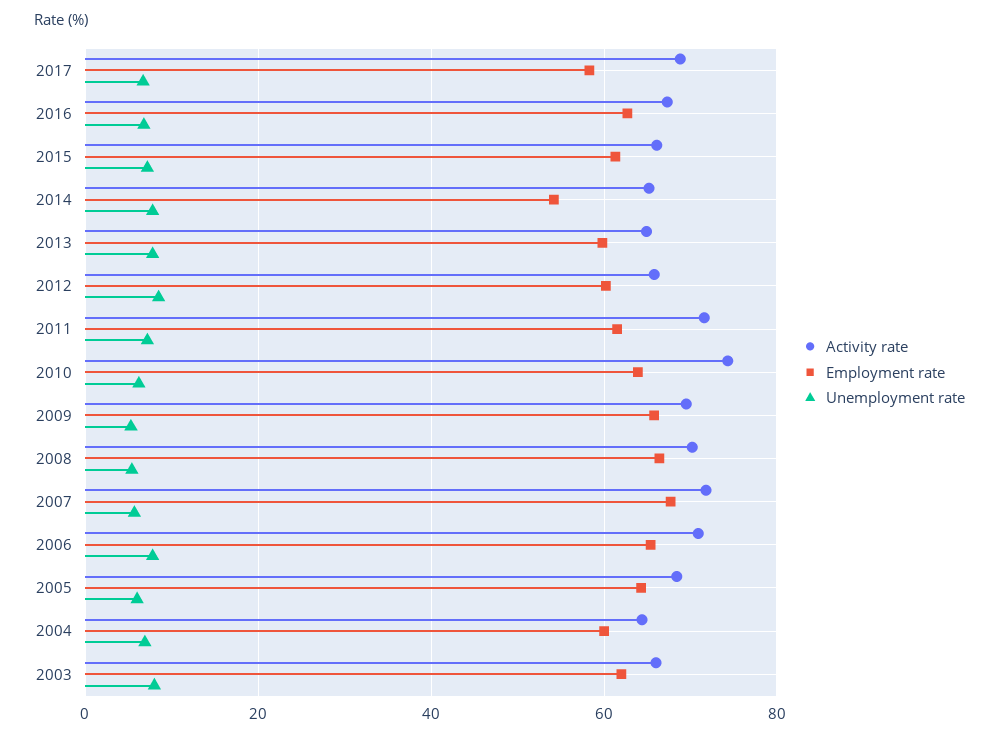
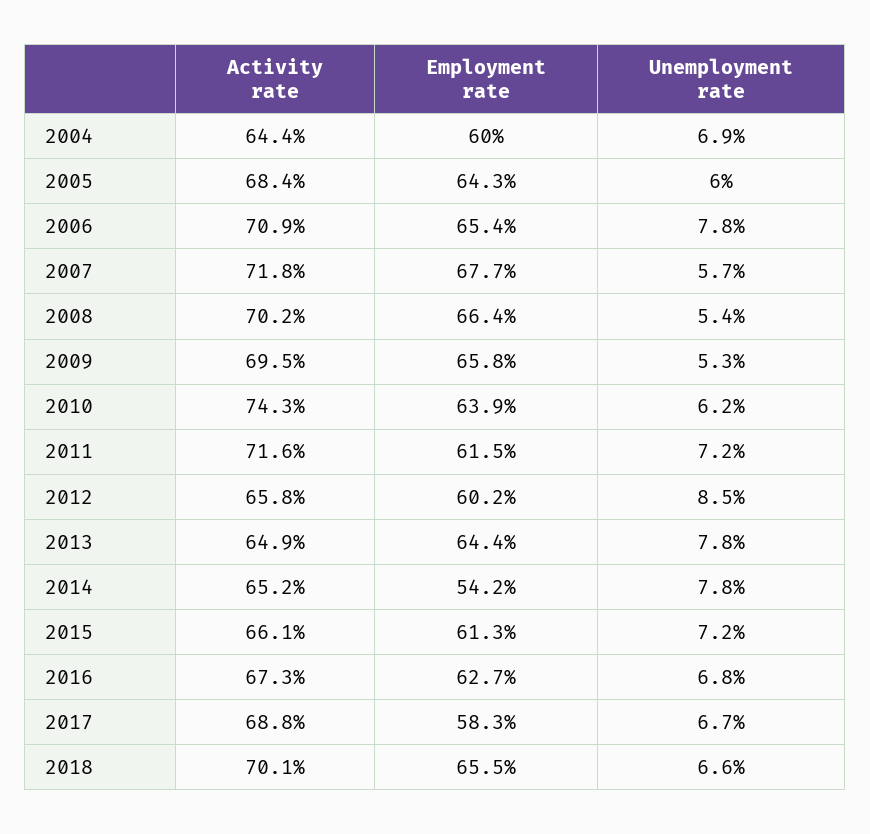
Employment rate, 2013: 60 -> 64.4
Activity rate, 2003: 66 -> none
Employment rate, 2003: 62 -> none
Unemployment rate, 2003: 8 -> none
Activity rate, 2018: none -> 70.1
Employment rate, 2018: none -> 65.5
Unemployment rate, 2018: none -> 6.6

